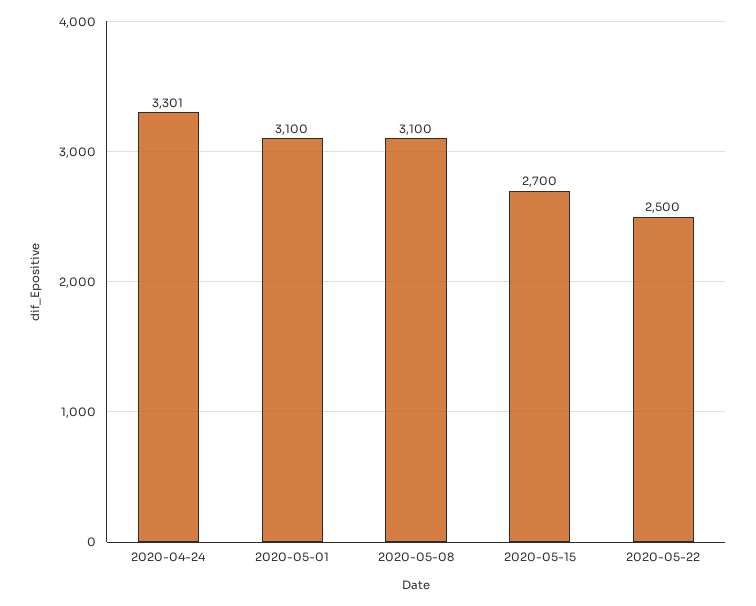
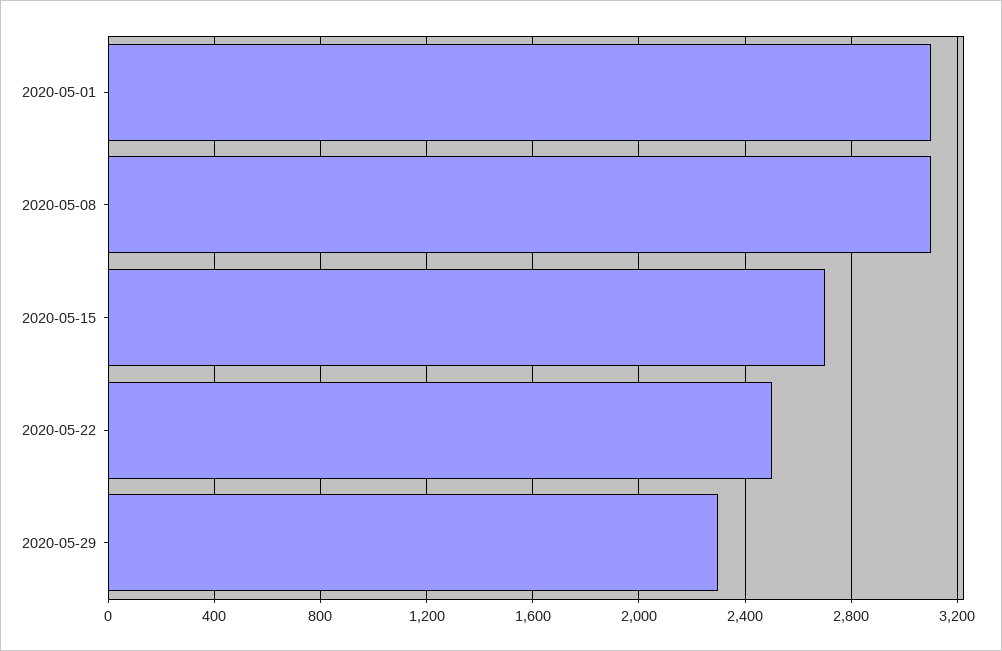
2020-04-24: 3301 -> none
2020-05-29: none -> 2300

